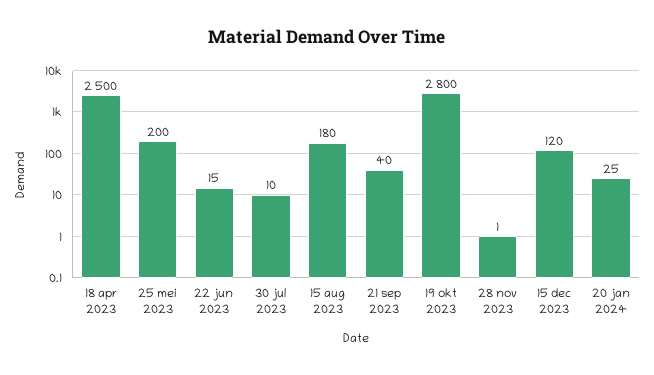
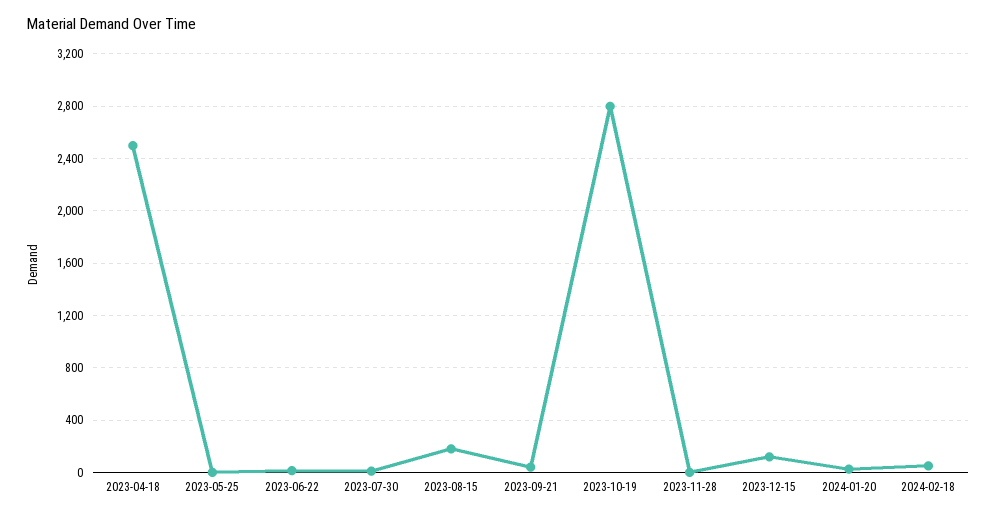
25 mei 2023: 200 -> 0
2024-02-18: none -> 50

